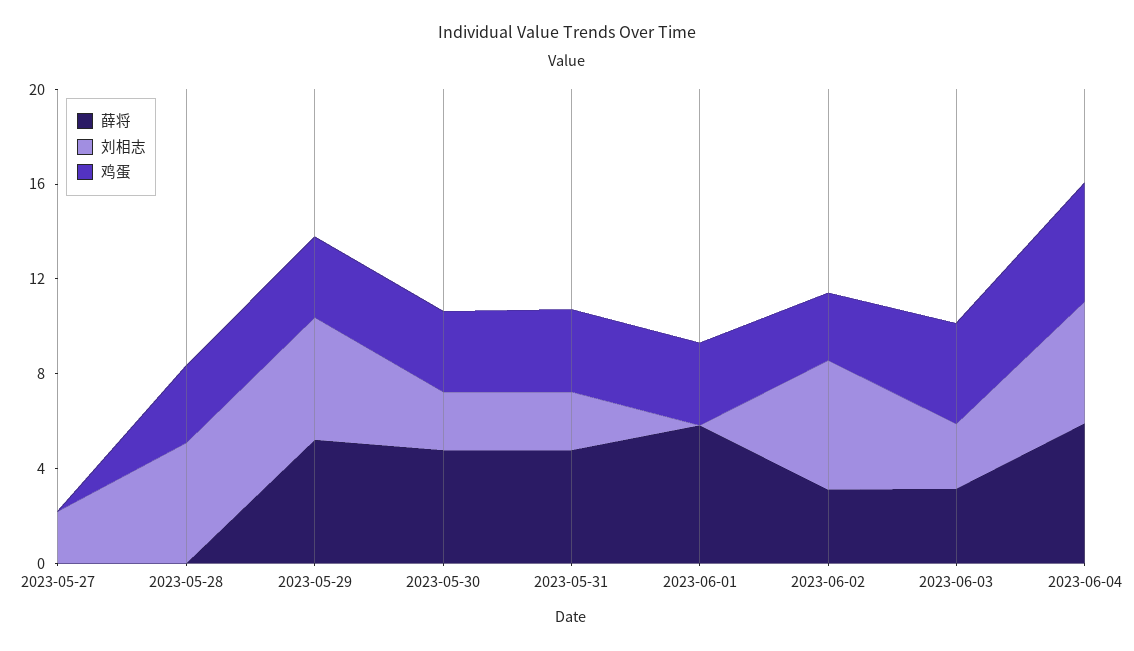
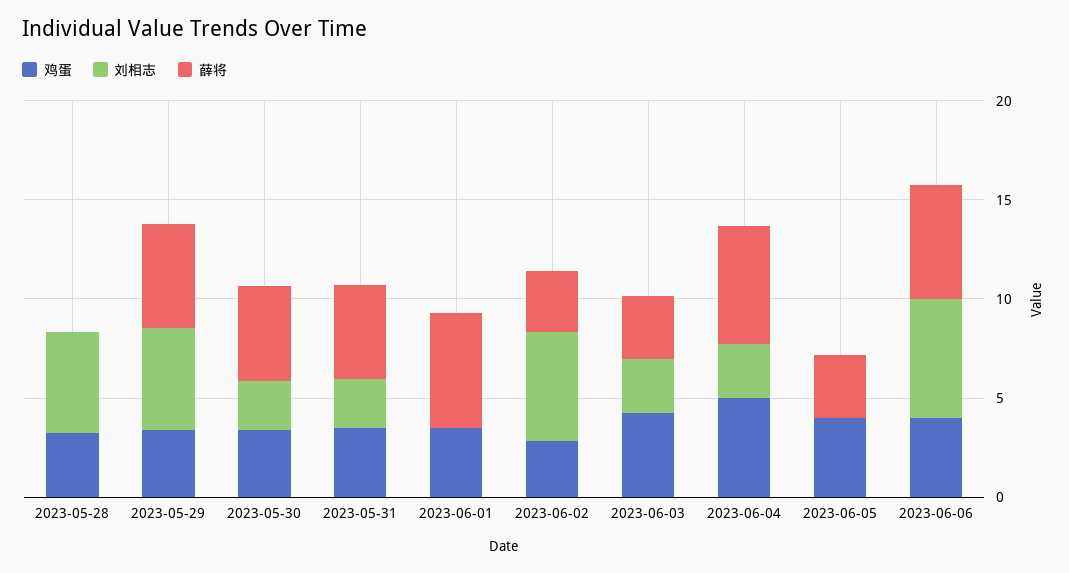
薛将, 2023-05-27: 0 -> none
刘相志, 2023-05-27: 2 -> none
鸡蛋, 2023-05-27: 0 -> none
刘相志, 2023-06-04: 5 -> 3
鸡蛋, 2023-06-05: none -> 4
刘相志, 2023-06-05: none -> 0
薛将, 2023-06-05: none -> 3
鸡蛋, 2023-06-06: none -> 4
刘相志, 2023-06-06: none -> 6
薛将, 2023-06-06: none -> 6

